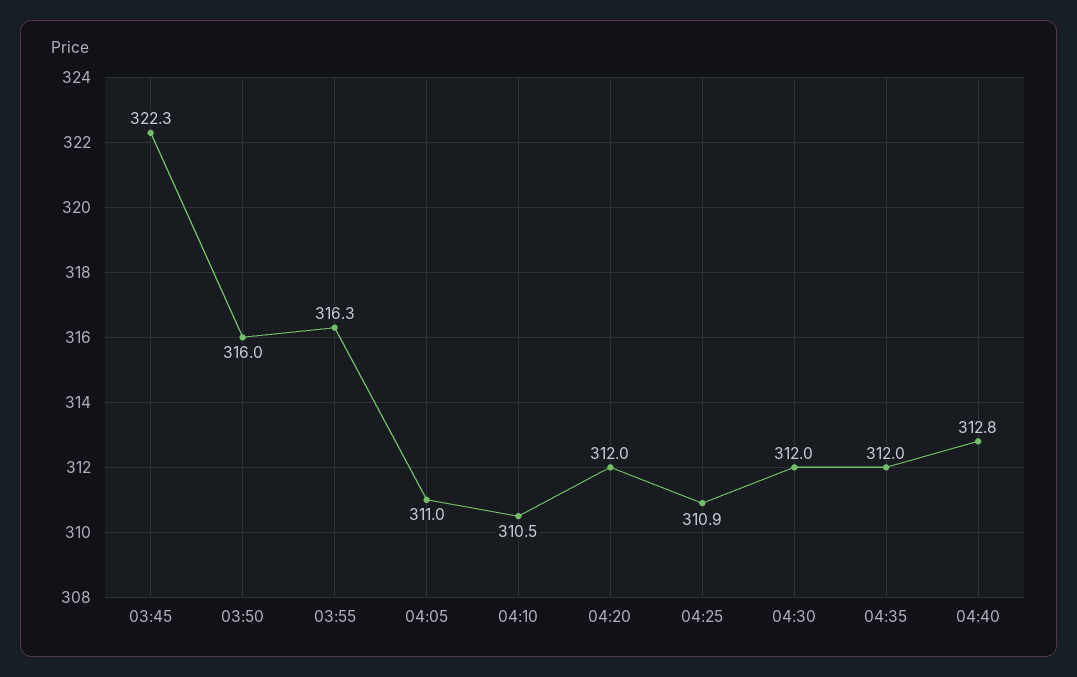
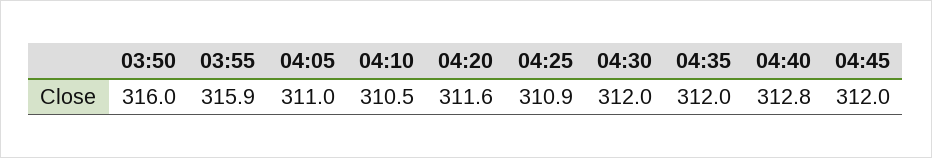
03:45: 322.3 -> none
03:55: 316.3 -> 315.9
04:20: 312 -> 311.6
04:45: none -> 312

